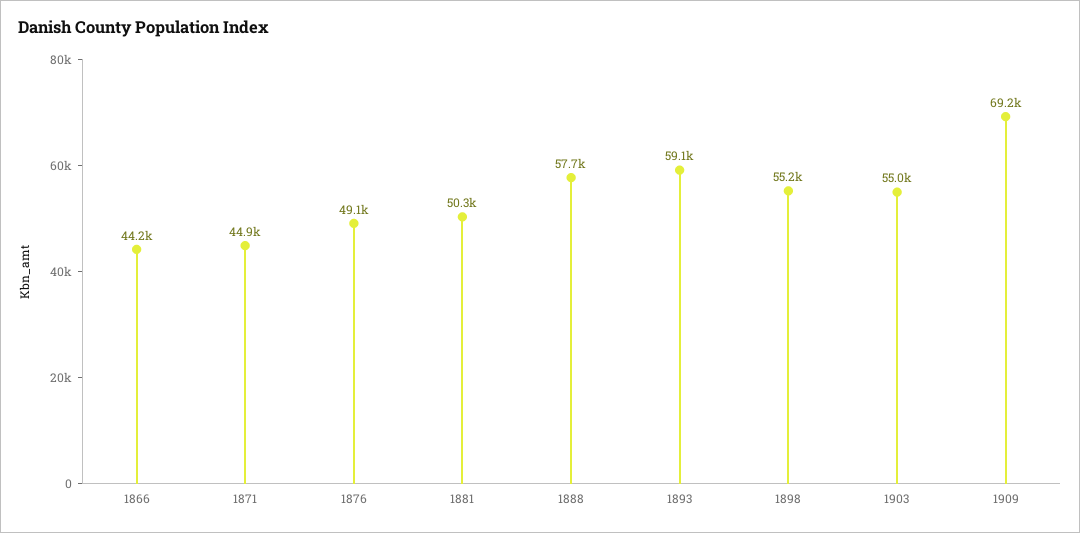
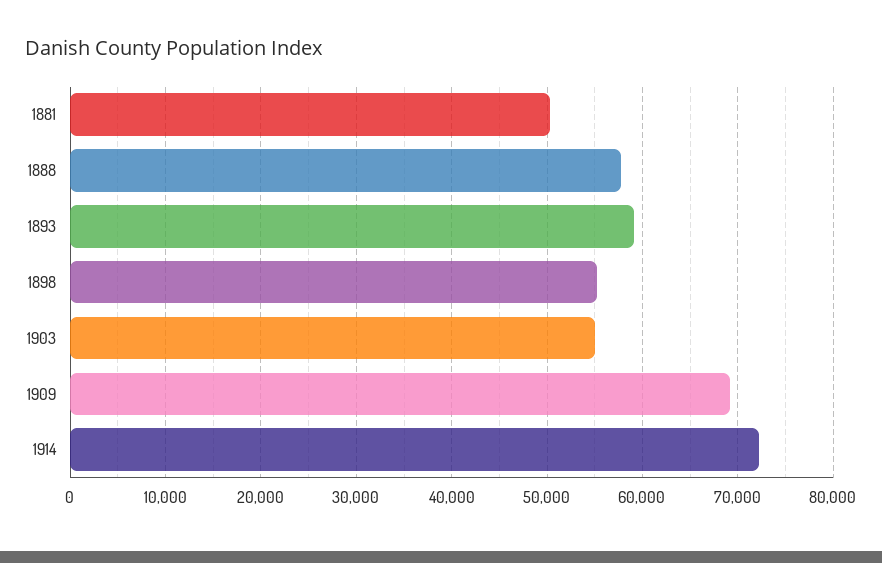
1866: 44200 -> none
1871: 44900 -> none
1876: 49100 -> none
1914: none -> 72000

